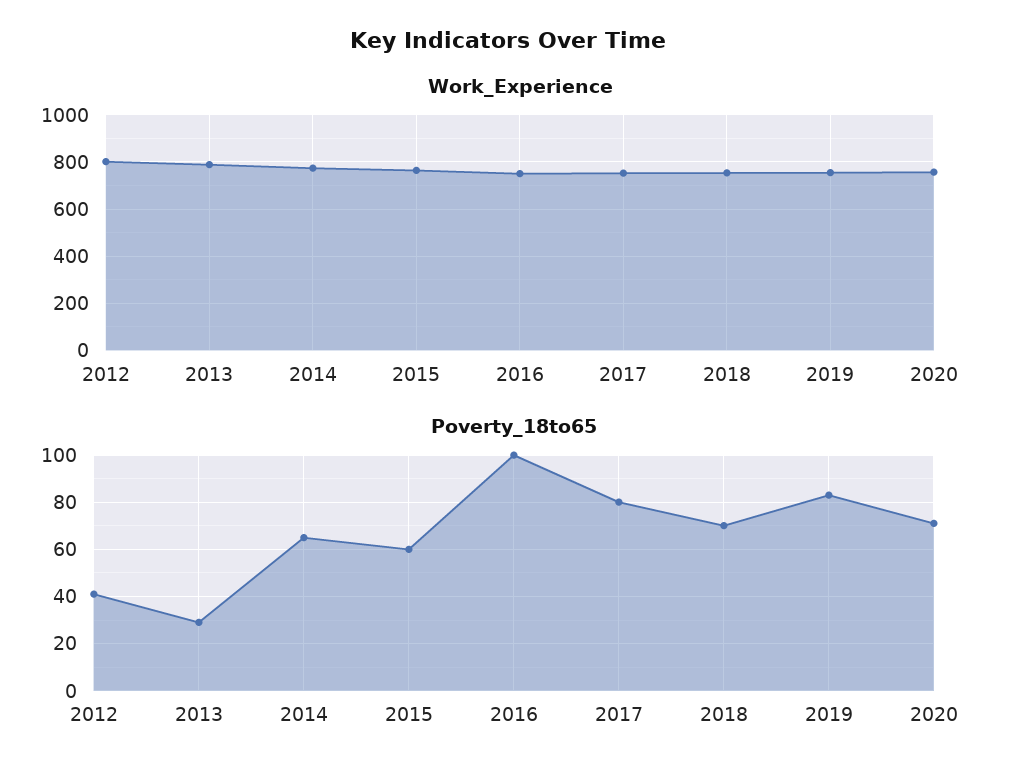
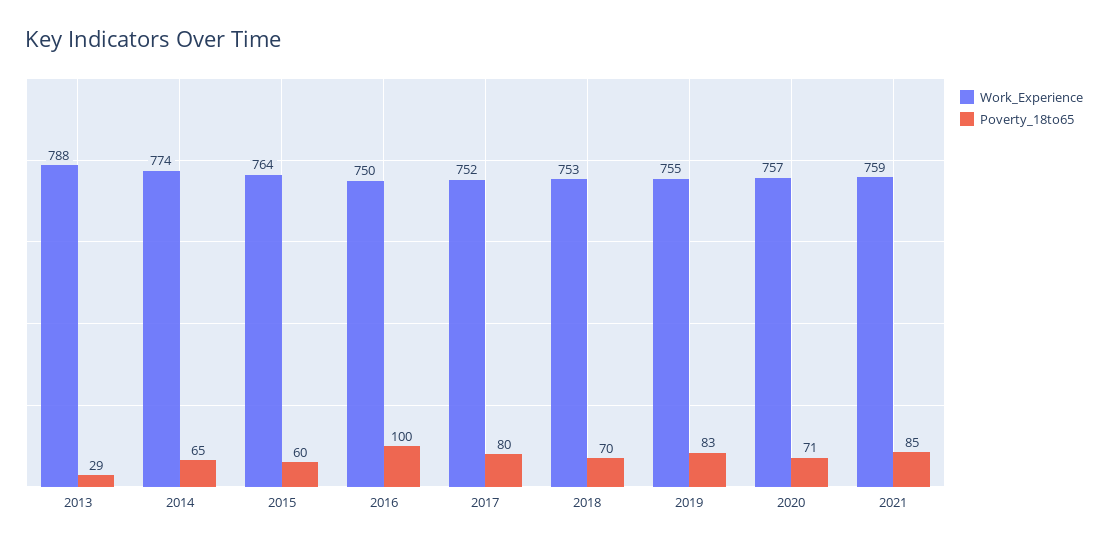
Work_Experience, 2012: 800 -> none
Poverty_18to65, 2012: 40 -> none
Work_Experience, 2021: none -> 759
Poverty_18to65, 2021: none -> 85

